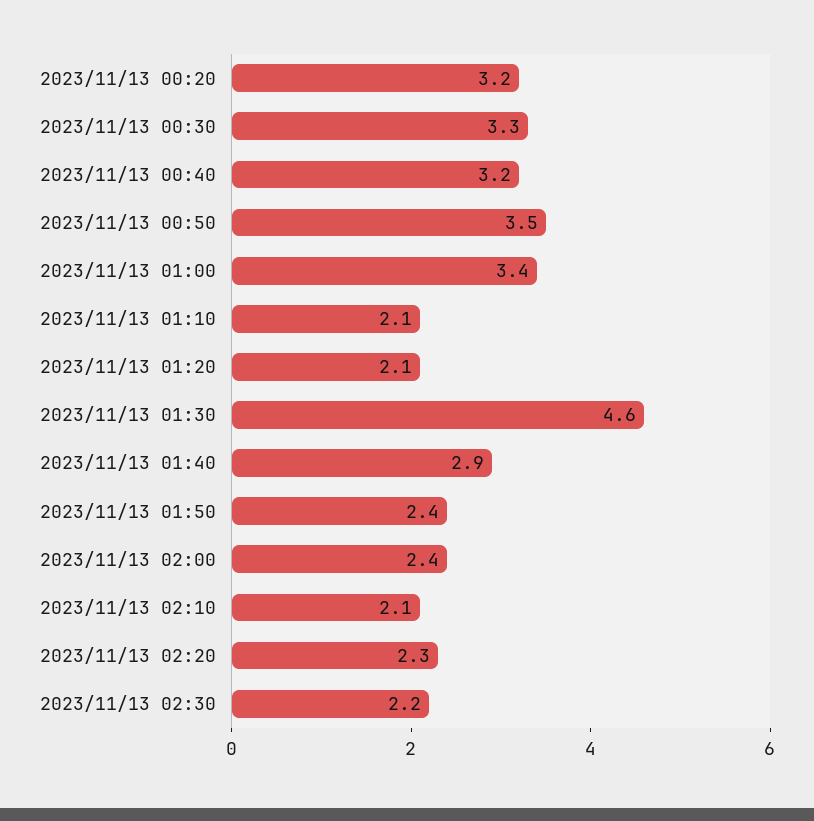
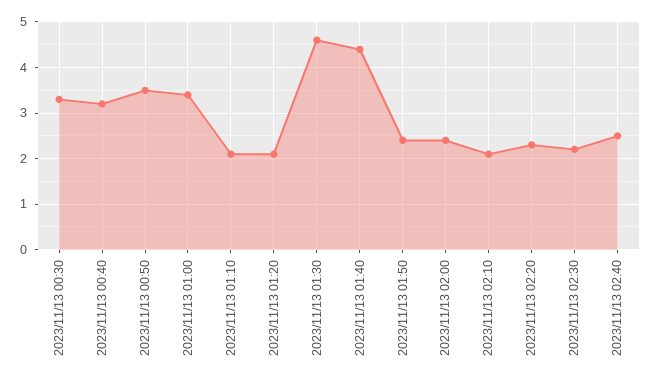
2023/11/13 00:20: 3.2 -> none
2023/11/13 01:40: 2.9 -> 4.5
2023/11/13 02:40: none -> 2.5

